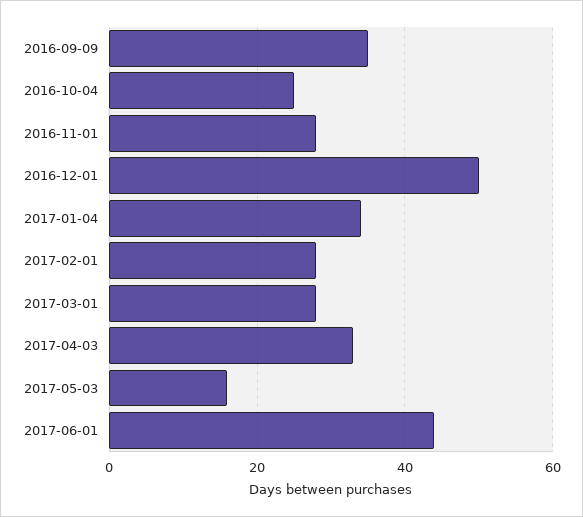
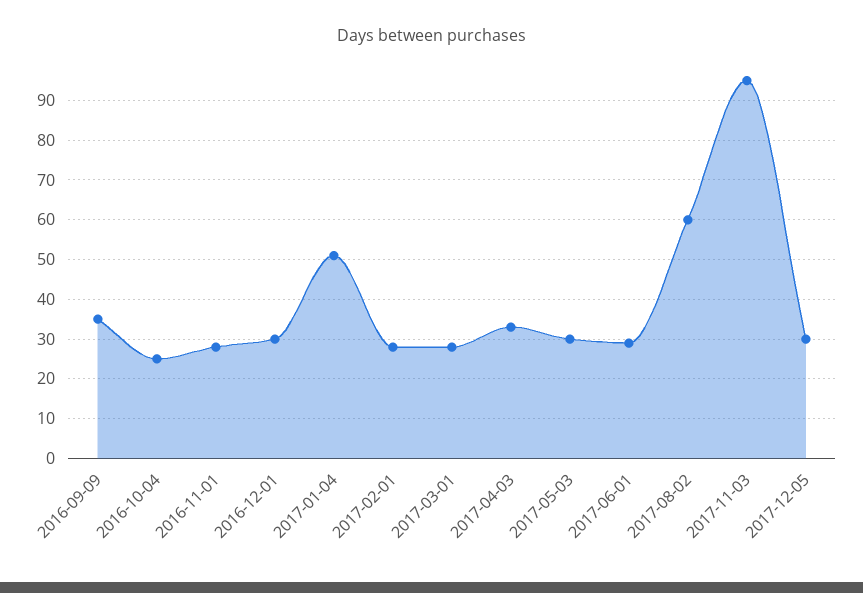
2016-12-01: 50 -> 30
2017-01-04: 35 -> 50
2017-05-03: 15 -> 30
2017-06-01: 45 -> 30
2017-08-02: none -> 60
2017-11-03: none -> 95
2017-12-05: none -> 30

